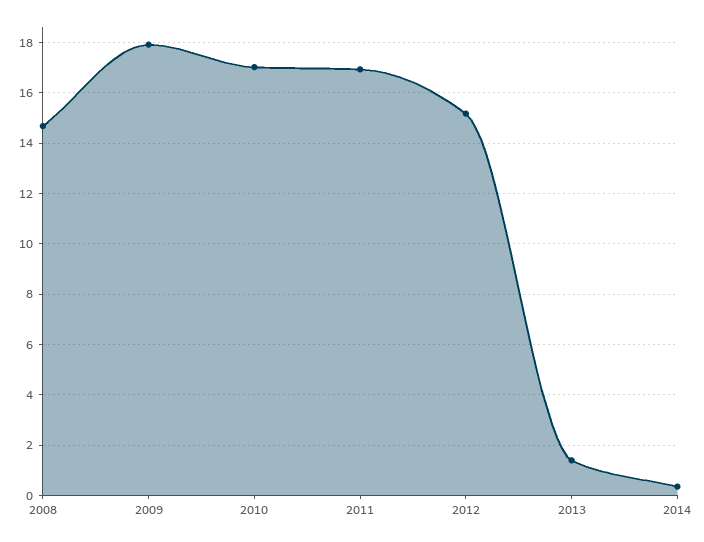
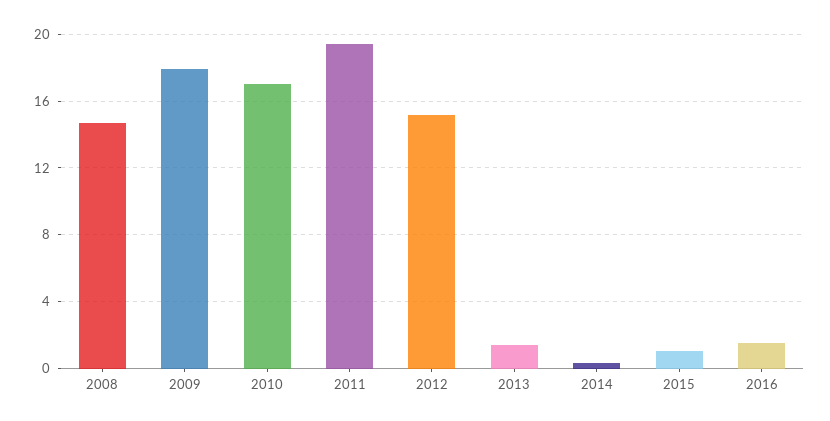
2011: 17 -> 19.5
2015: none -> 1
2016: none -> 1.5

